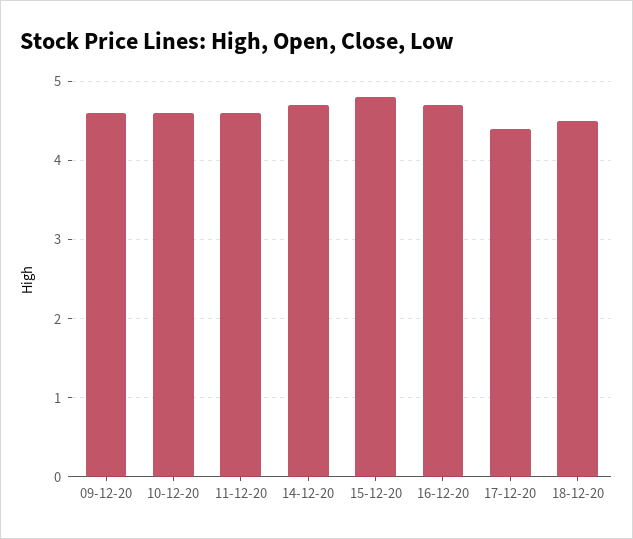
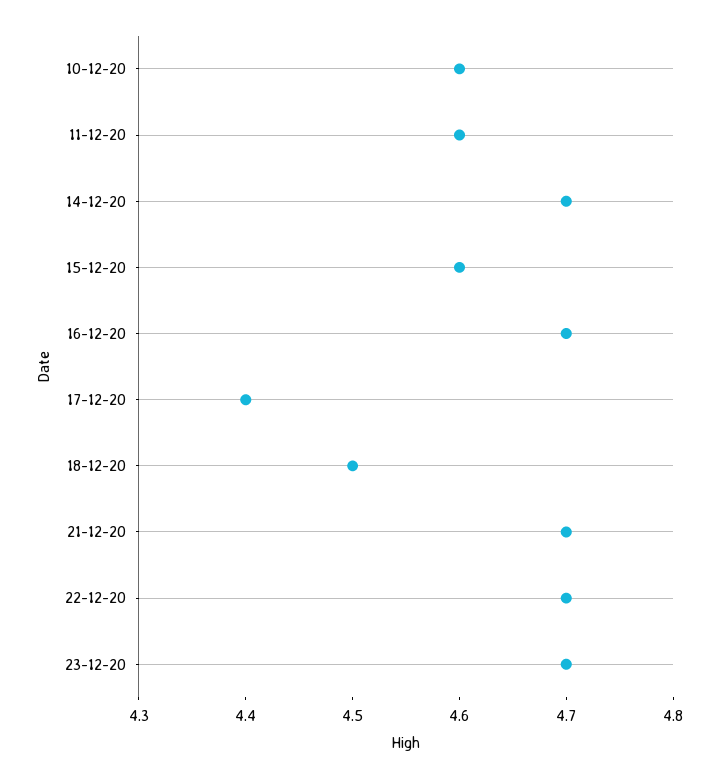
09-12-20: 4.6 -> none
15-12-20: 4.8 -> 4.6
21-12-20: none -> 4.7
22-12-20: none -> 4.7
23-12-20: none -> 4.7

